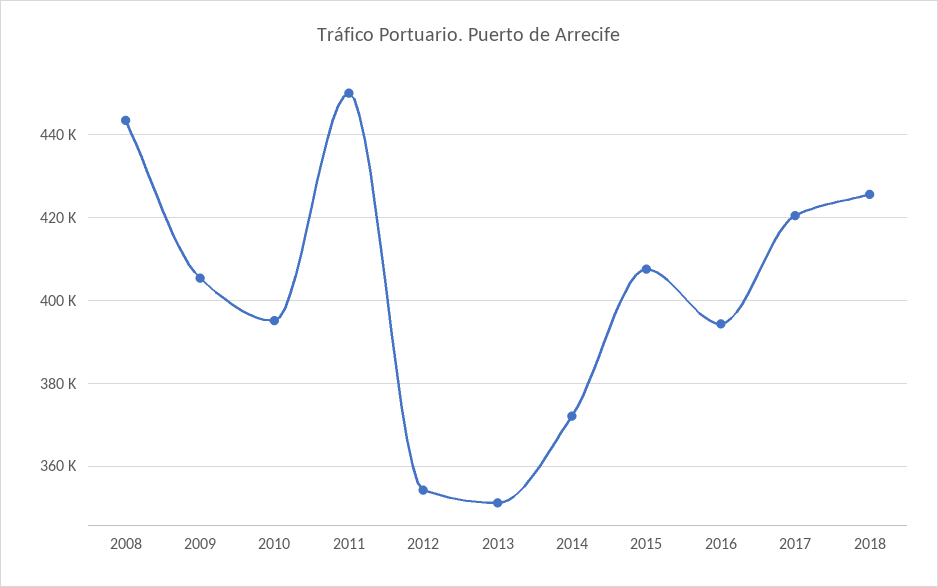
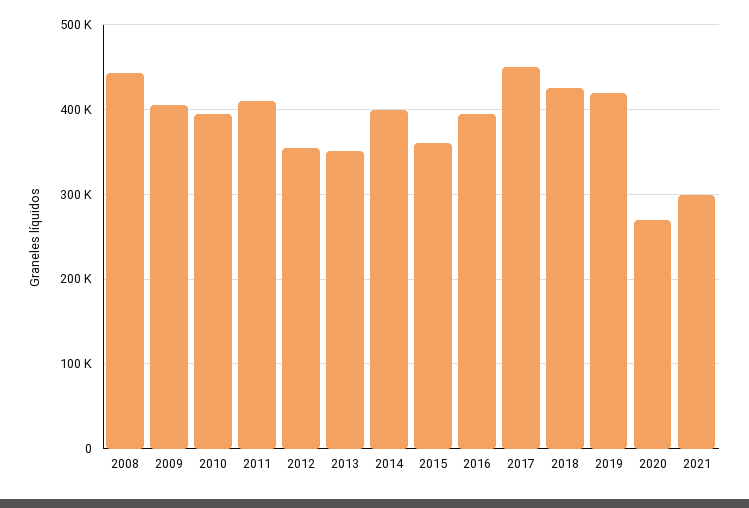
2011: 450000 -> 410000
2014: 372000 -> 400000
2015: 408000 -> 360000
2017: 420000 -> 450000
2019: none -> 420000
2020: none -> 270000
2021: none -> 300000

